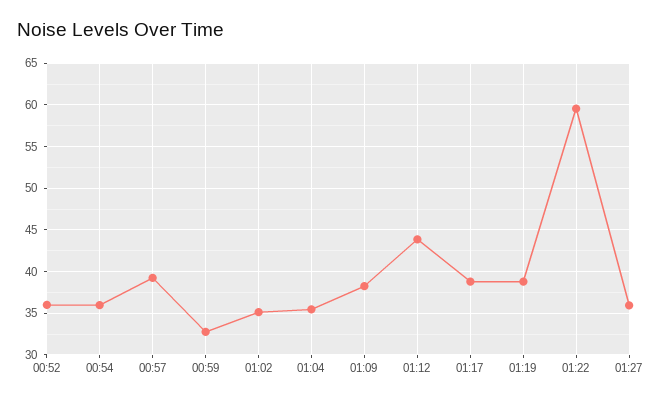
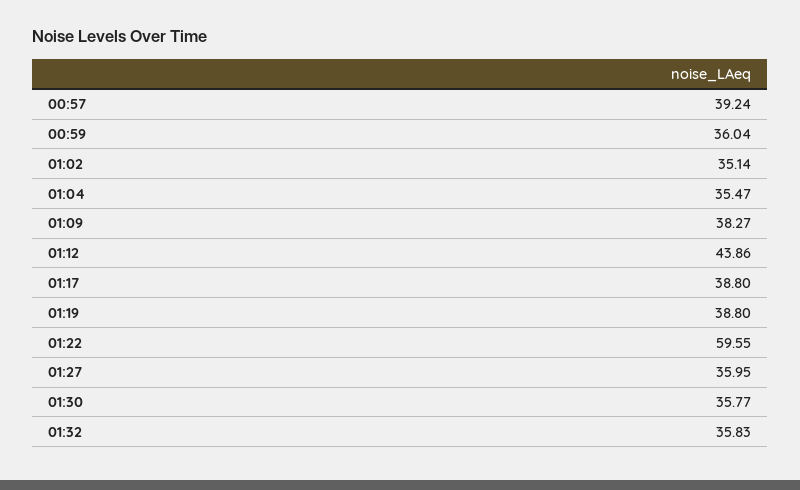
00:52: 36 -> none
00:54: 36 -> none
00:59: 33 -> 36.04
01:30: none -> 35.77
01:32: none -> 35.83

